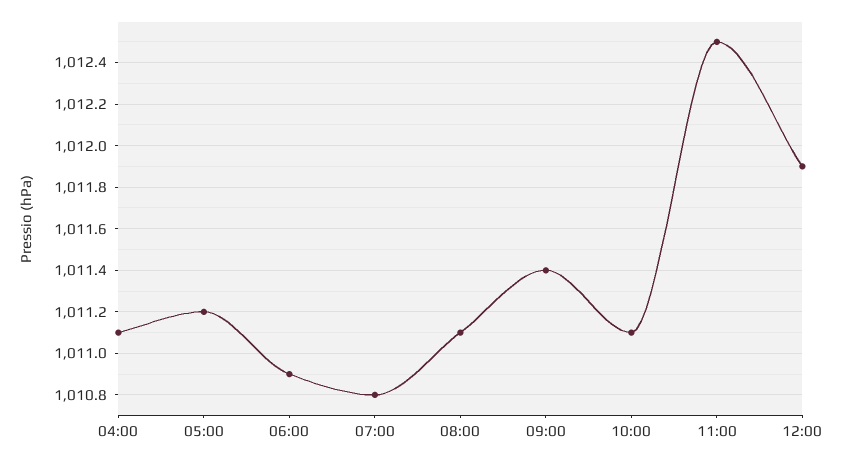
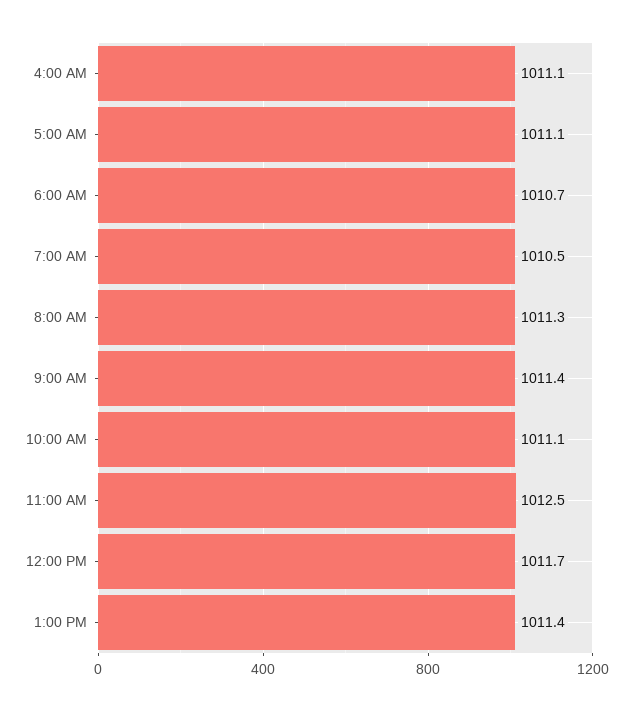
05:00: 1011.2 -> 1011.1
06:00: 1010.9 -> 1010.7
07:00: 1010.8 -> 1010.5
08:00: 1011.1 -> 1011.3
12:00: 1011.9 -> 1011.7
1:00 PM: none -> 1011.4

